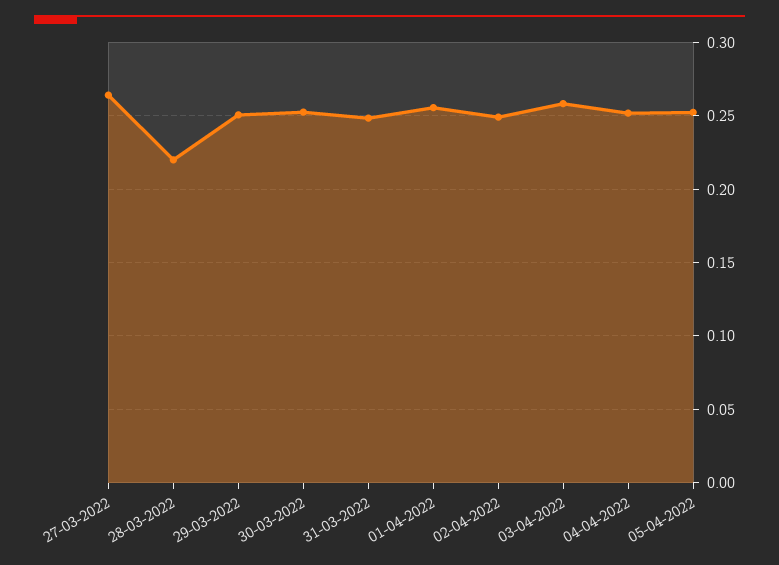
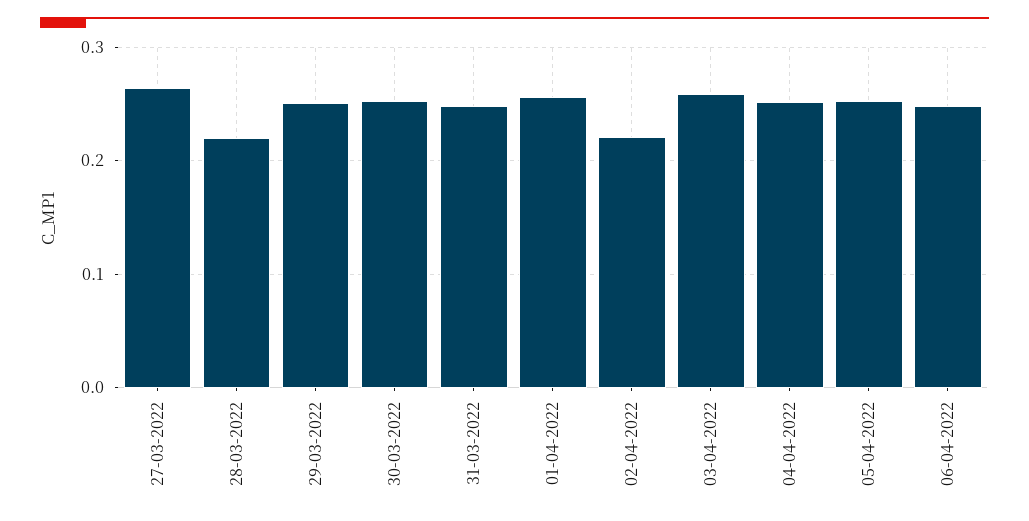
02-04-2022: 0.25 -> 0.22
06-04-2022: none -> 0.25

